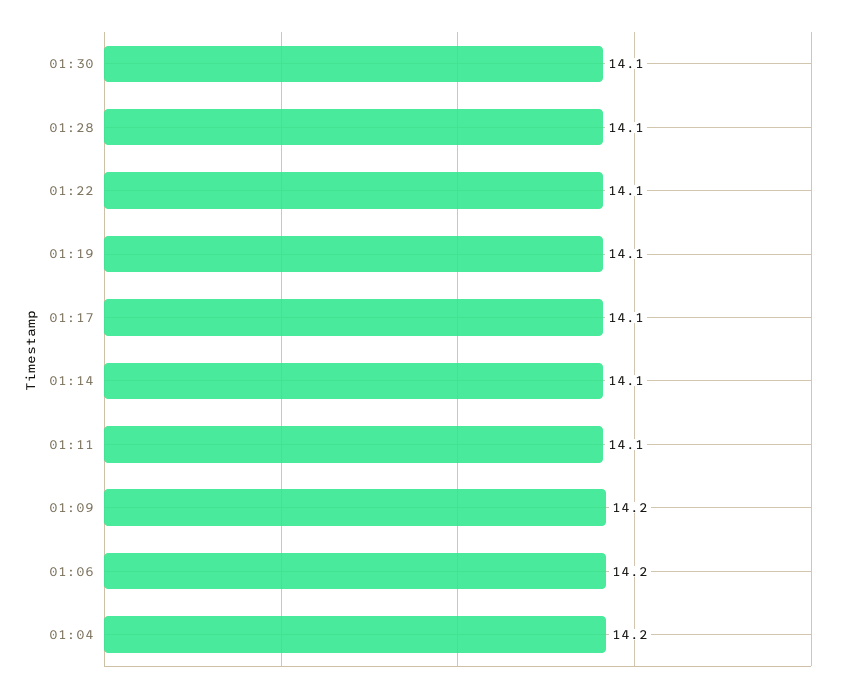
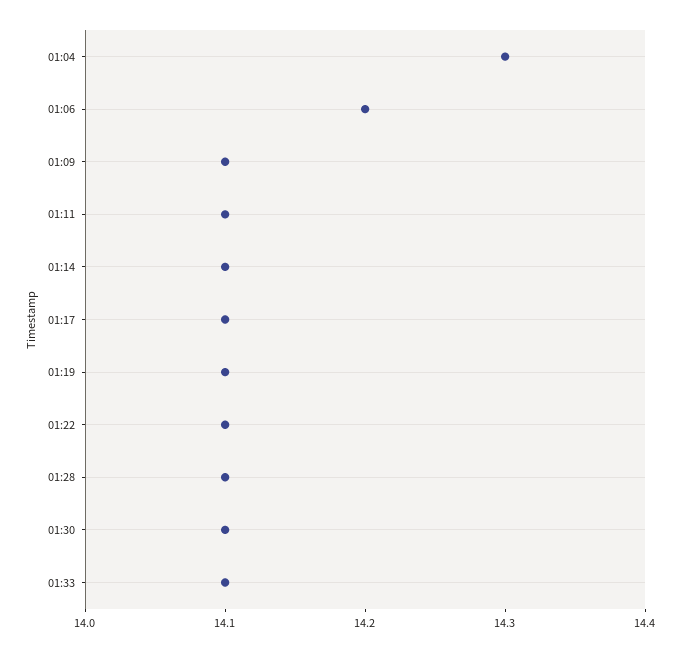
01:09: 14.2 -> 14.1
01:04: 14.2 -> 14.3
01:33: none -> 14.1

